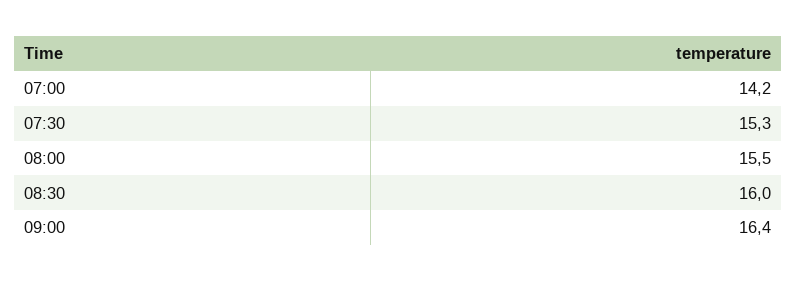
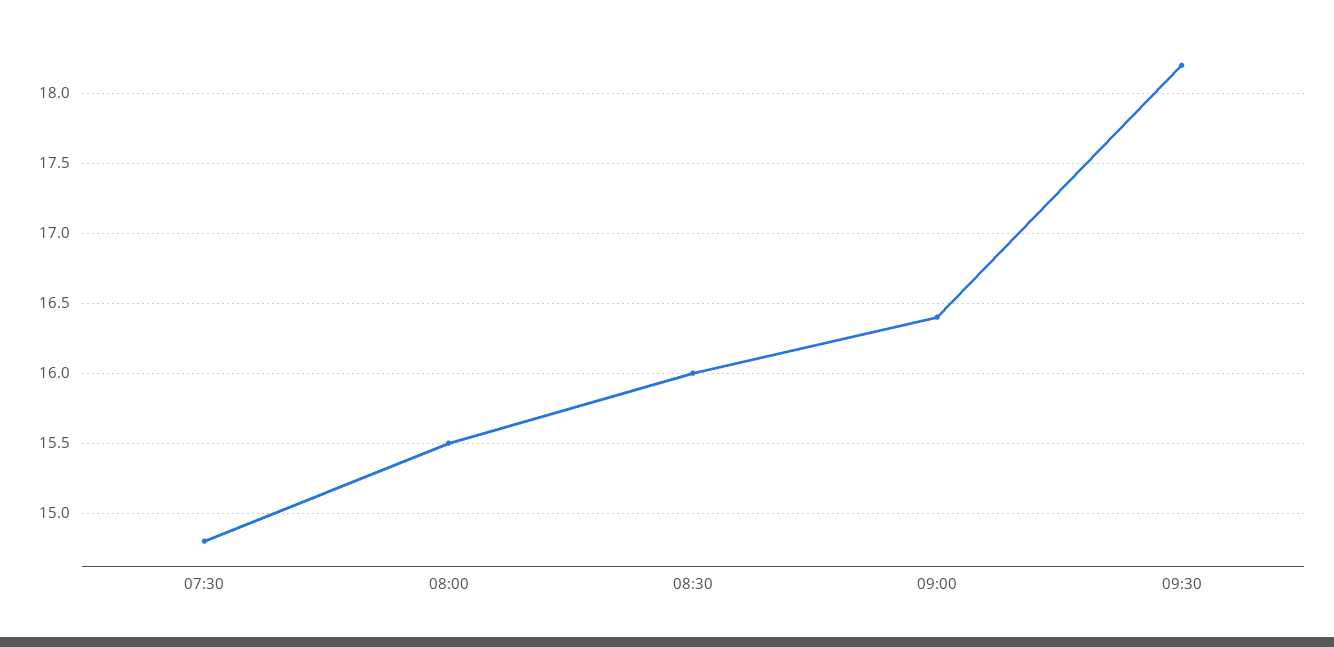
07:00: 14.2 -> none
07:30: 15.3 -> 14.8
09:30: none -> 18.2

